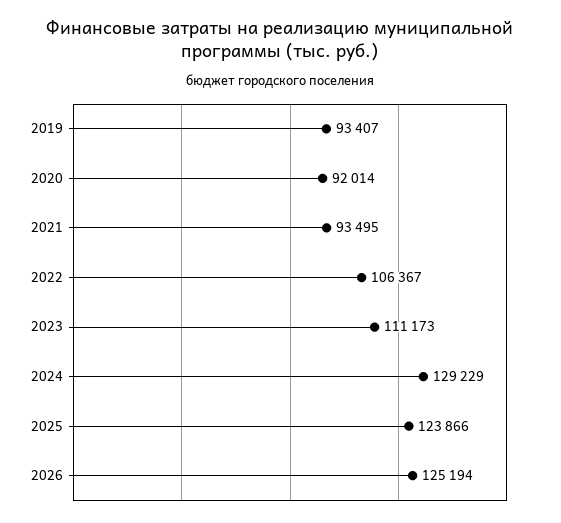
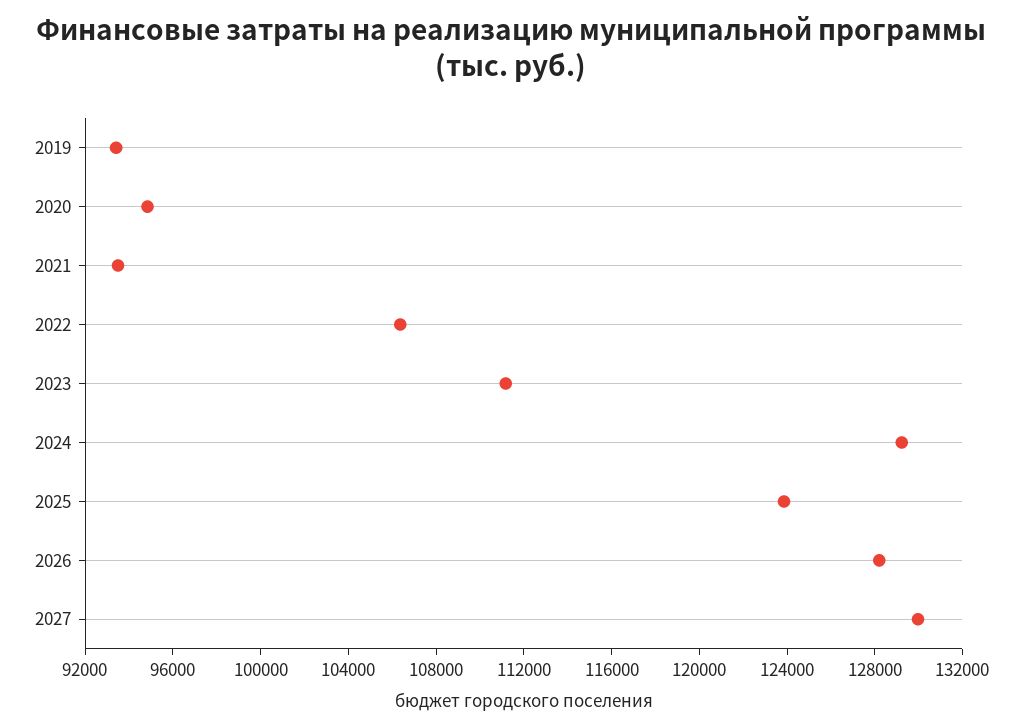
2020: 92014 -> 95000
2026: 125194 -> 128000
2027: none -> 130000

